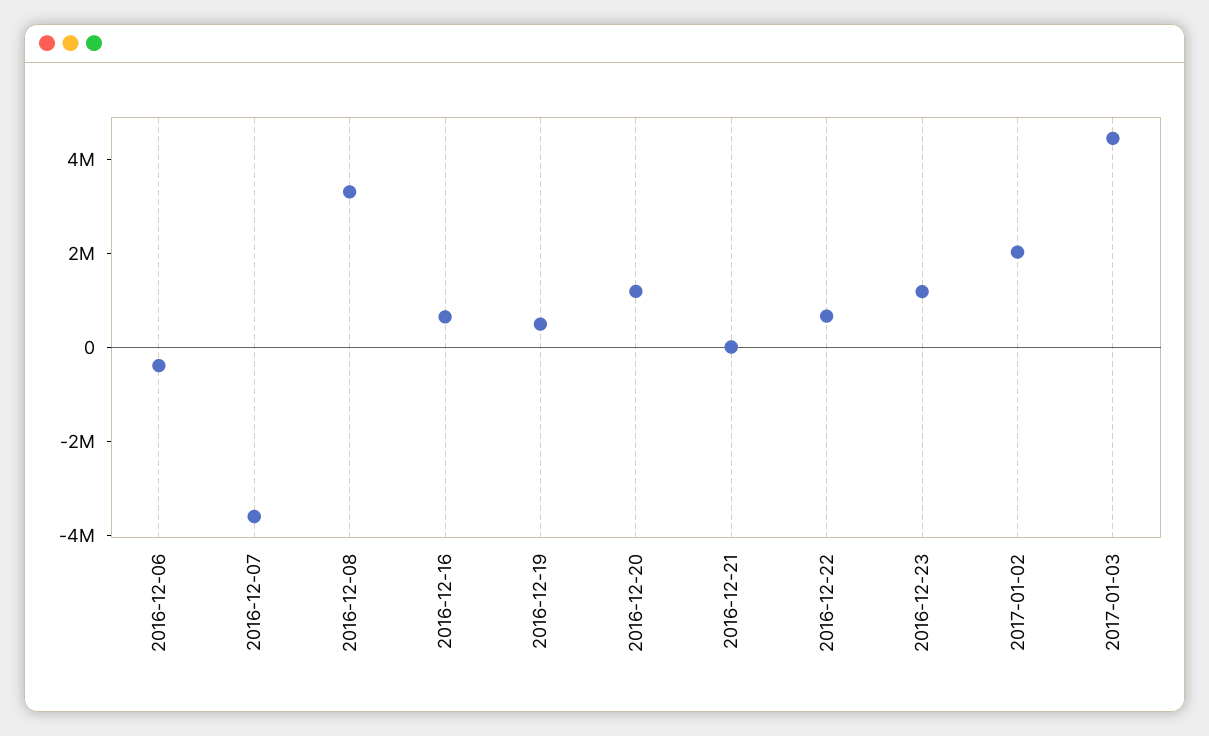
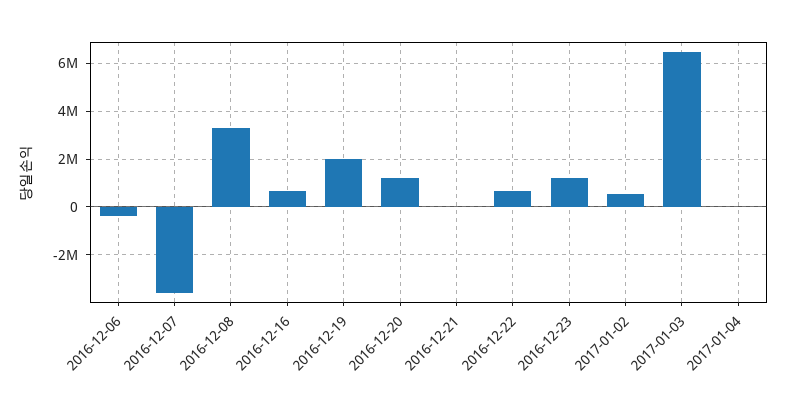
2016-12-19: 500000 -> 2000000
2017-01-02: 2000000 -> 500000
2017-01-03: 4500000 -> 6500000
2017-01-04: none -> 0

